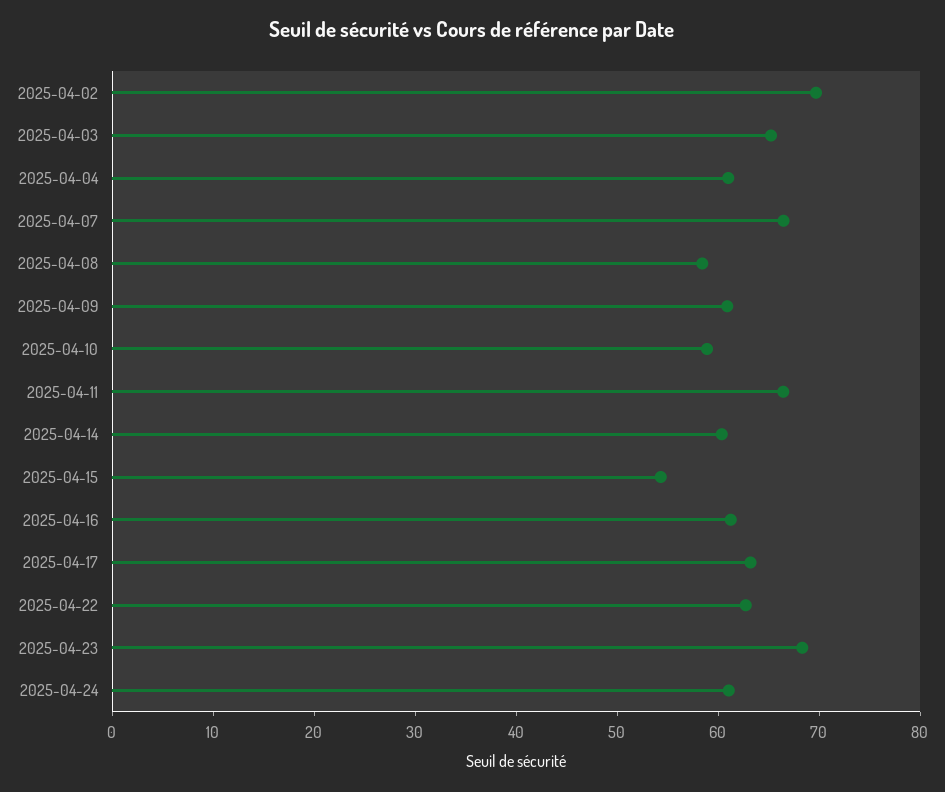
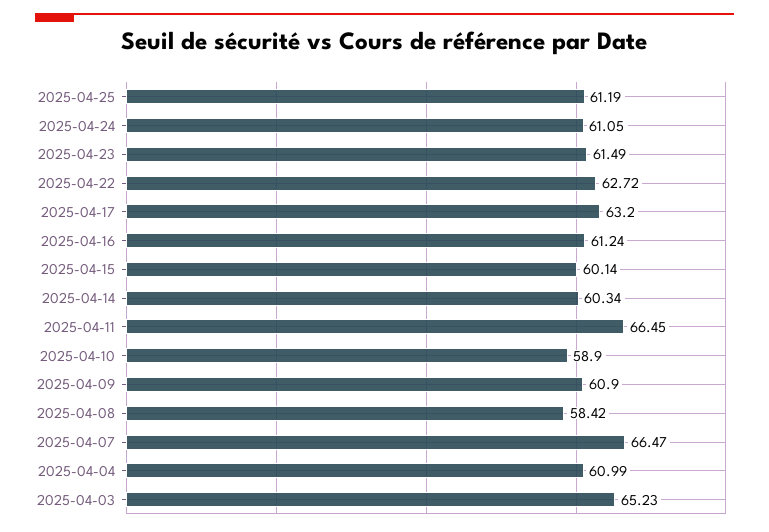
2025-04-02: 70 -> none
2025-04-15: 54 -> 60.14
2025-04-23: 68 -> 61.49
2025-04-25: none -> 61.19

